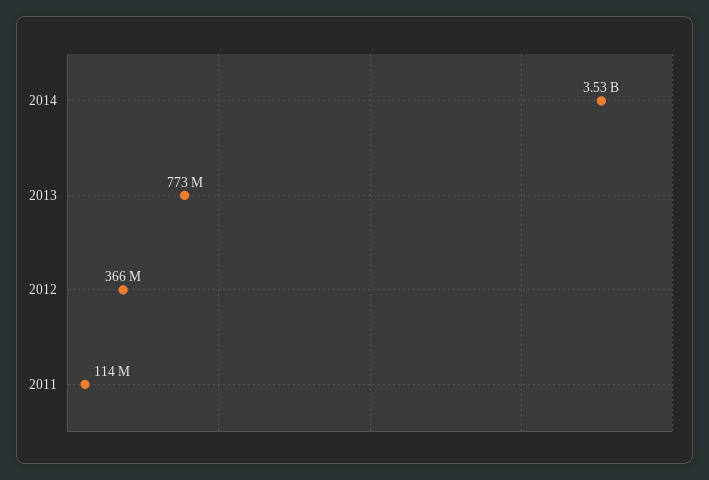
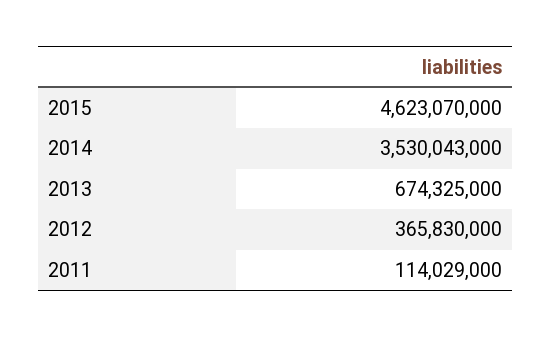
2013: 773000000 -> 674325000
2015: none -> 4623070000

